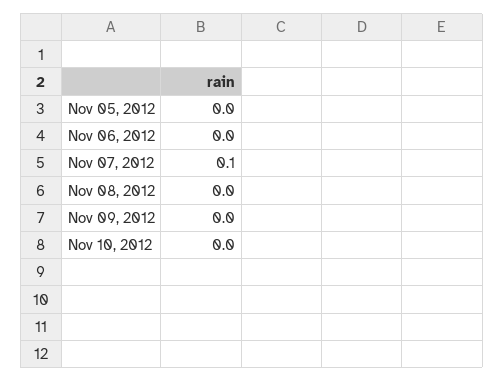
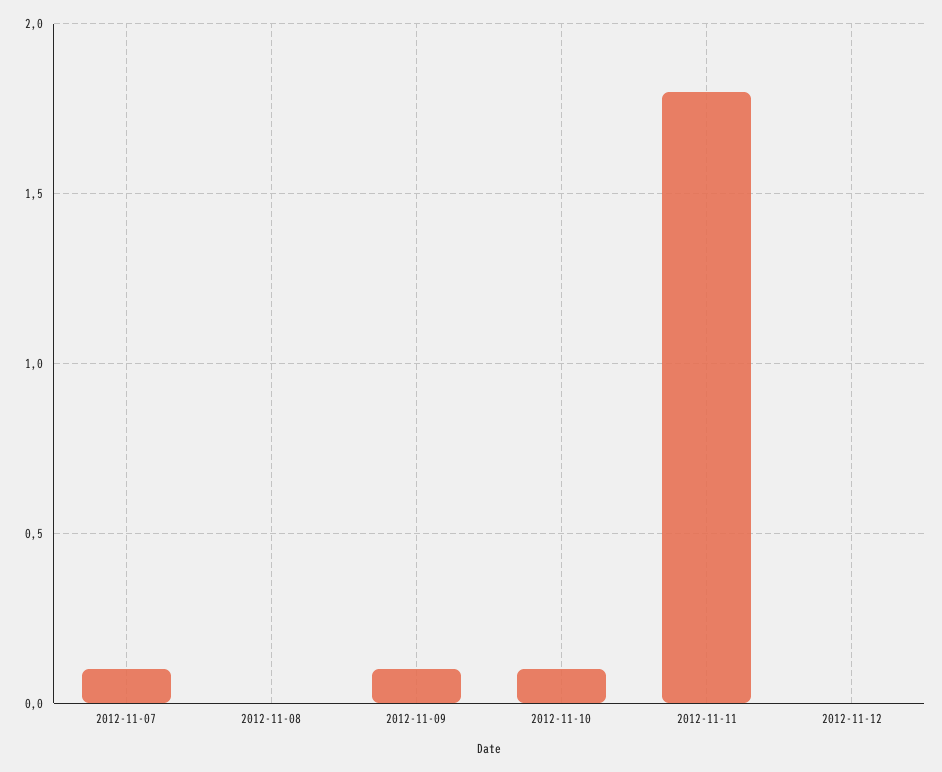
Nov 05, 2012: 0 -> none
Nov 06, 2012: 0 -> none
Nov 09, 2012: 0 -> 0.1
Nov 10, 2012: 0 -> 0.1
2012-11-11: none -> 1.8
2012-11-12: none -> 0

